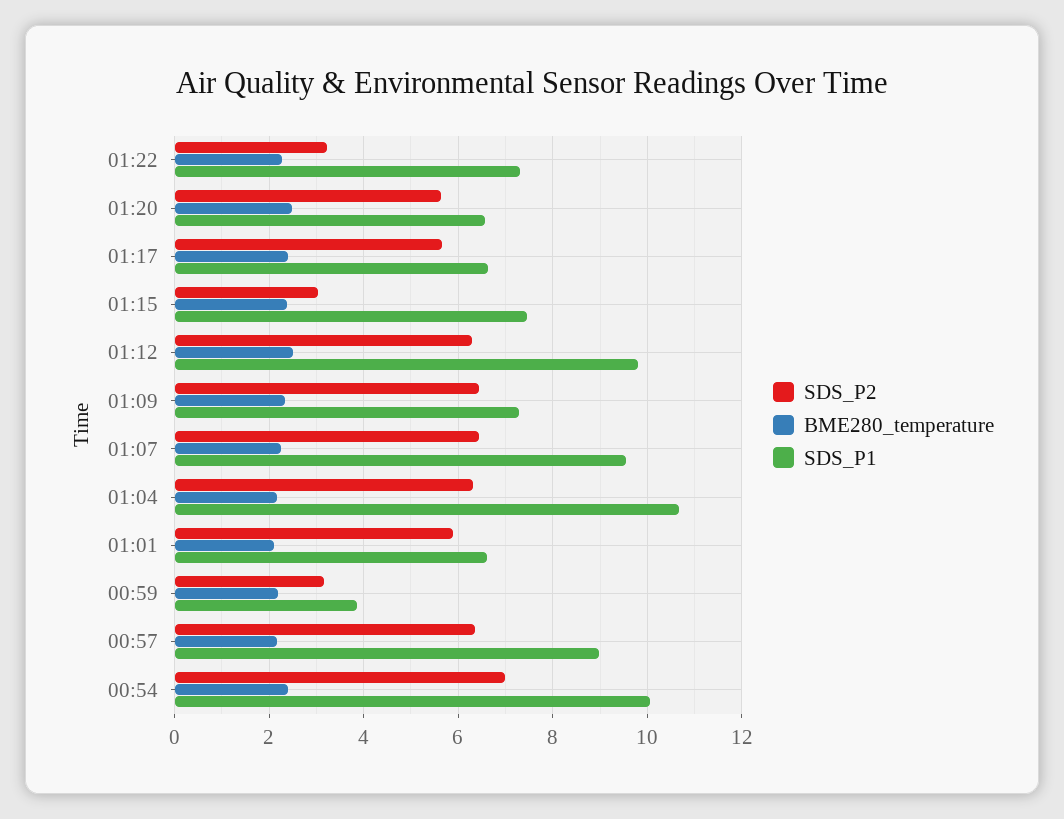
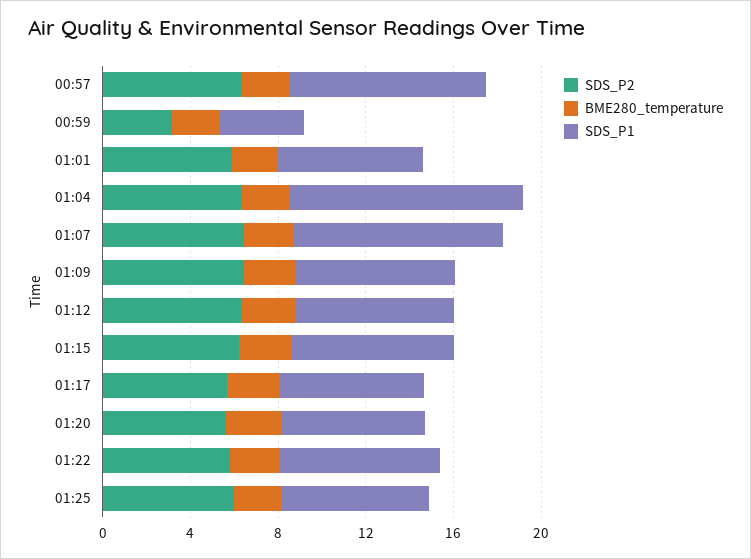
SDS_P2, 01:22: 3.2 -> 6
SDS_P2, 01:15: 3 -> 6
SDS_P1, 01:12: 9.8 -> 7
SDS_P2, 00:54: 7 -> none
BME280_temperature, 00:54: 2.4 -> none
SDS_P1, 00:54: 10 -> none
SDS_P2, 01:25: none -> 6
BME280_temperature, 01:25: none -> 2
SDS_P1, 01:25: none -> 7

